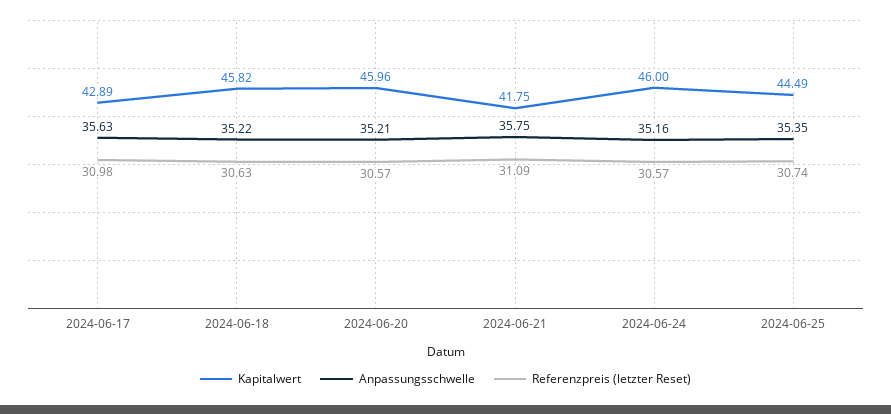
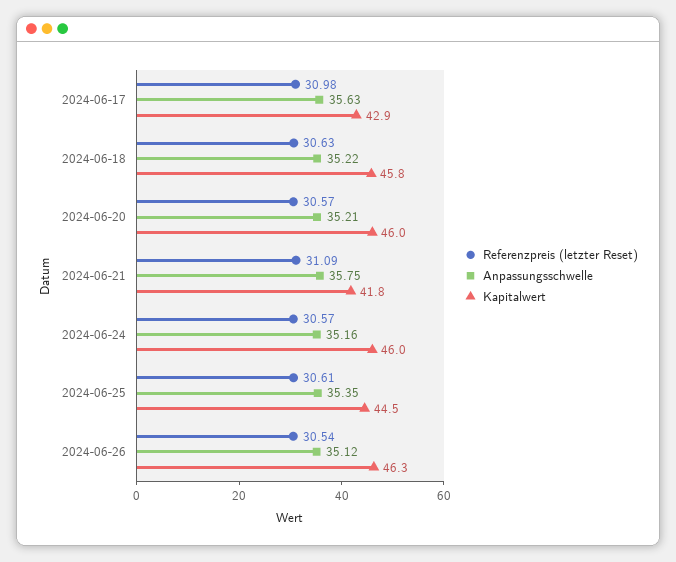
Referenzpreis (letzter Reset), 2024-06-25: 30.74 -> 30.61
Referenzpreis (letzter Reset), 2024-06-26: none -> 30.54
Anpassungsschwelle, 2024-06-26: none -> 35.12
Kapitalwert, 2024-06-26: none -> 46.3

